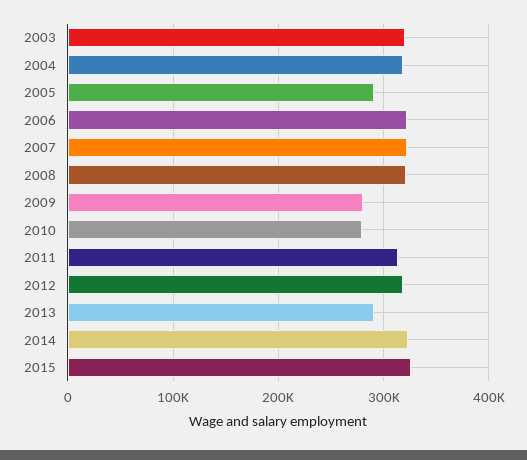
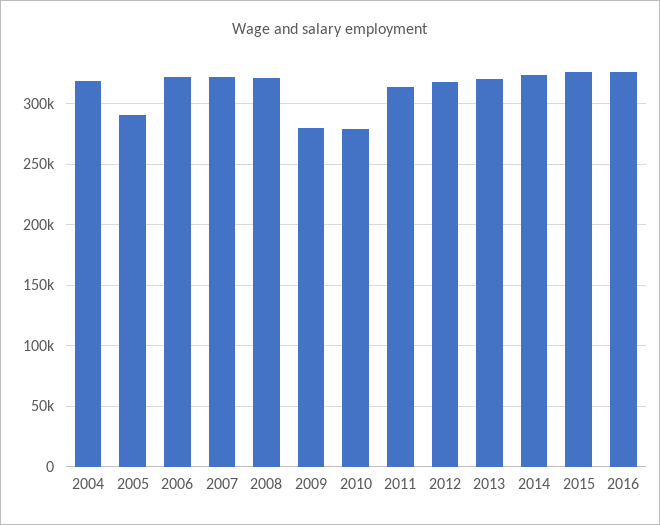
2003: 320000 -> none
2013: 290000 -> 320000
2016: none -> 325000

